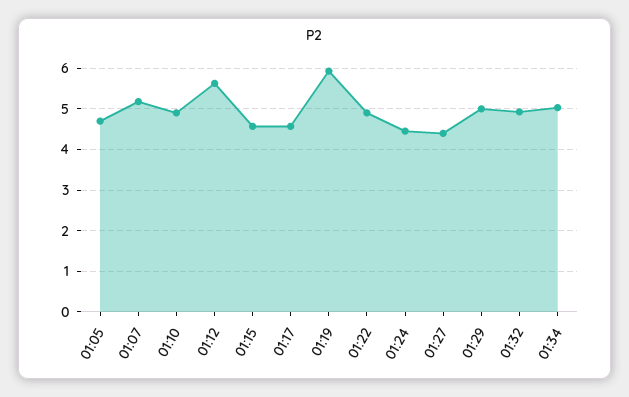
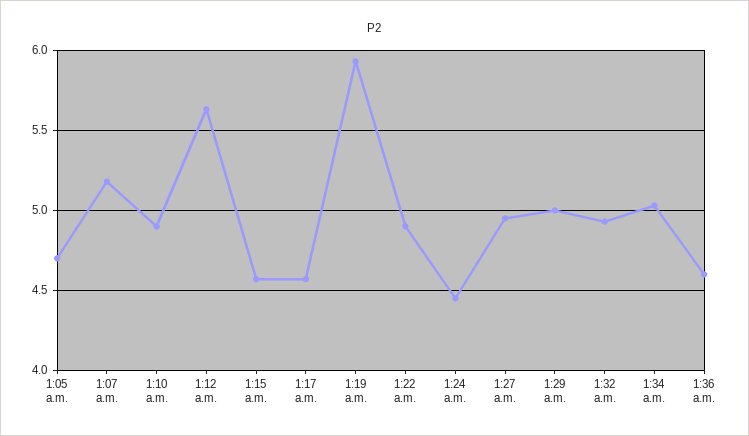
01:27: 4.4 -> 4.95
1:36 a.m.: none -> 4.6

